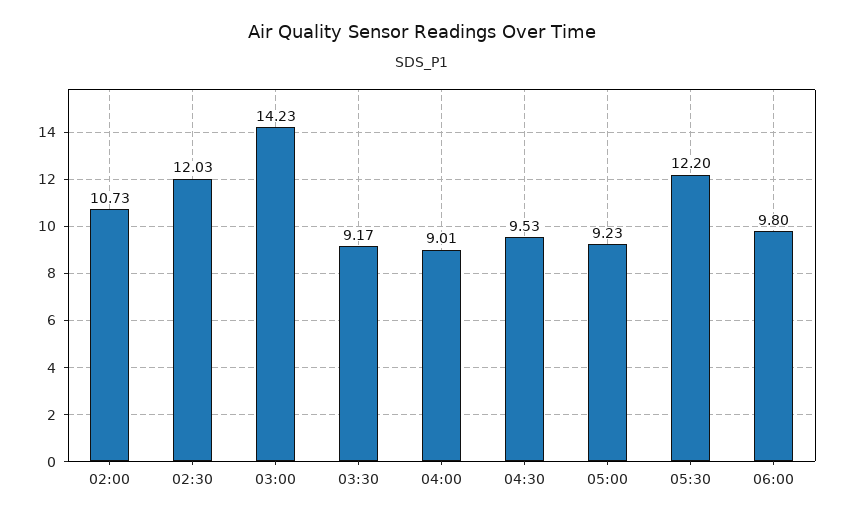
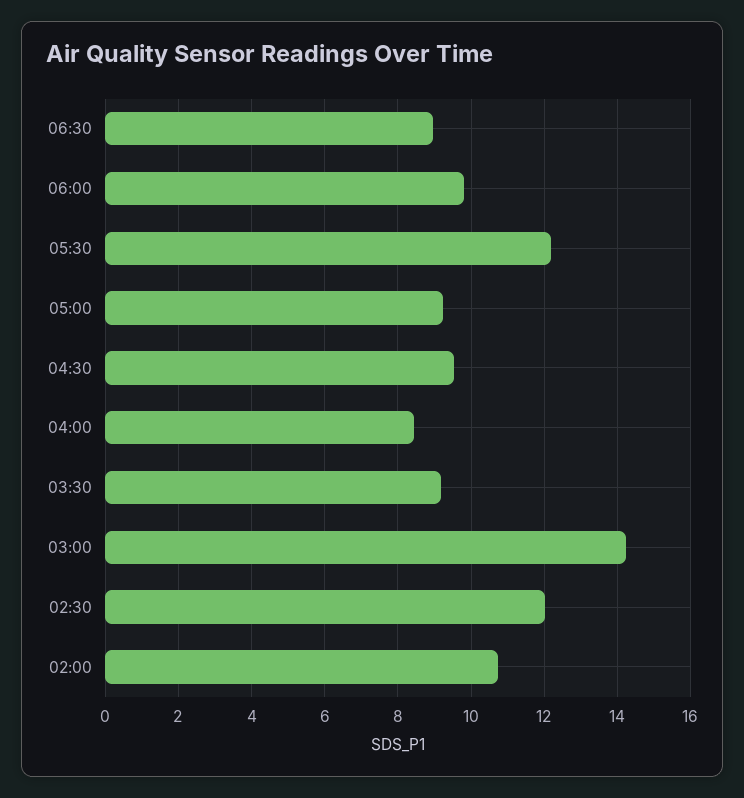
04:00: 9.01 -> 8.4
06:30: none -> 9

